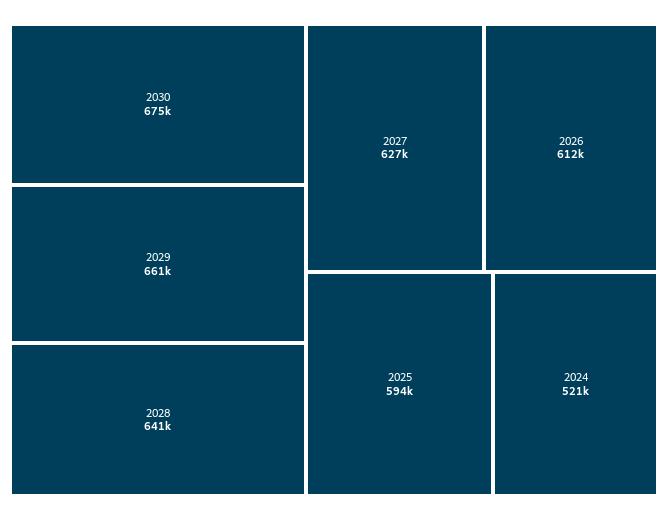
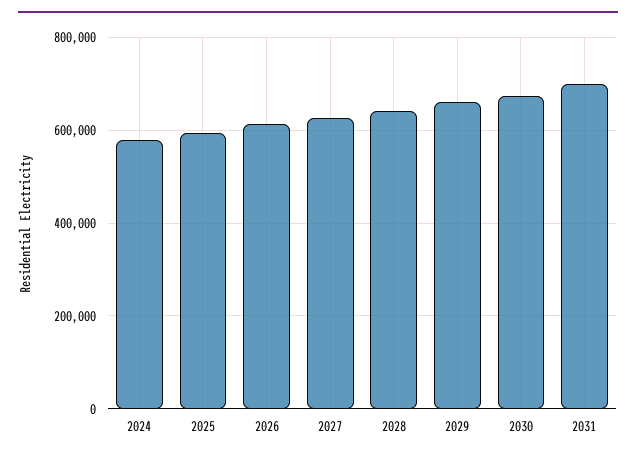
2024: 521000 -> 580000
2031: none -> 700000

